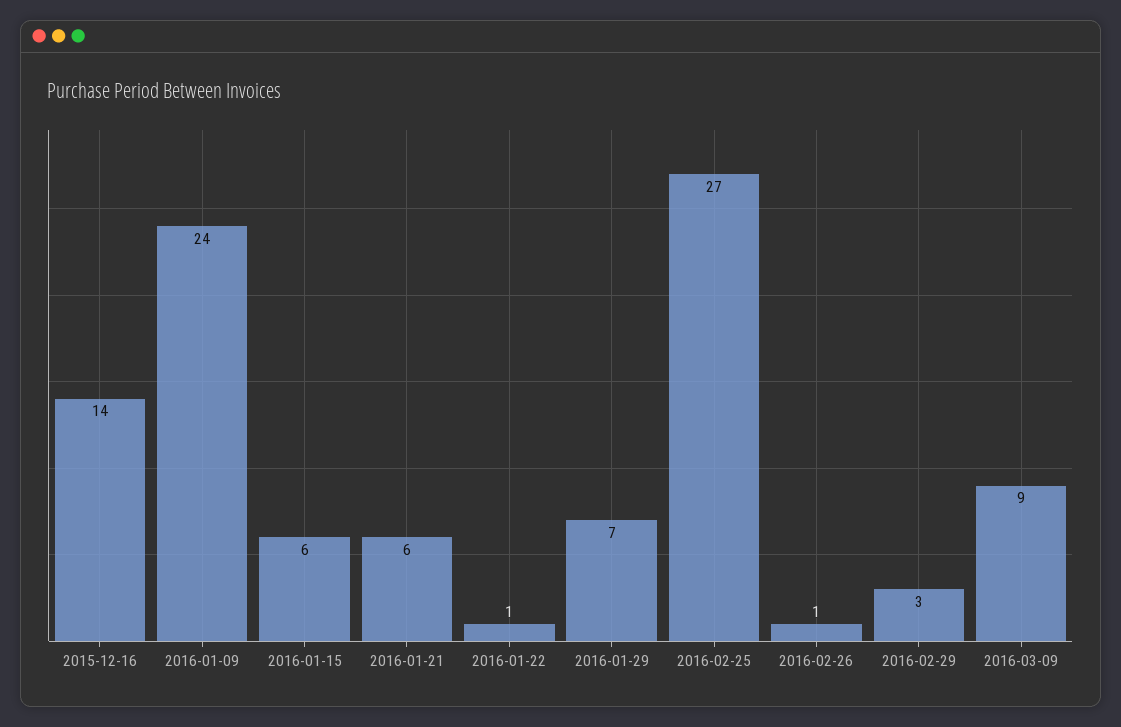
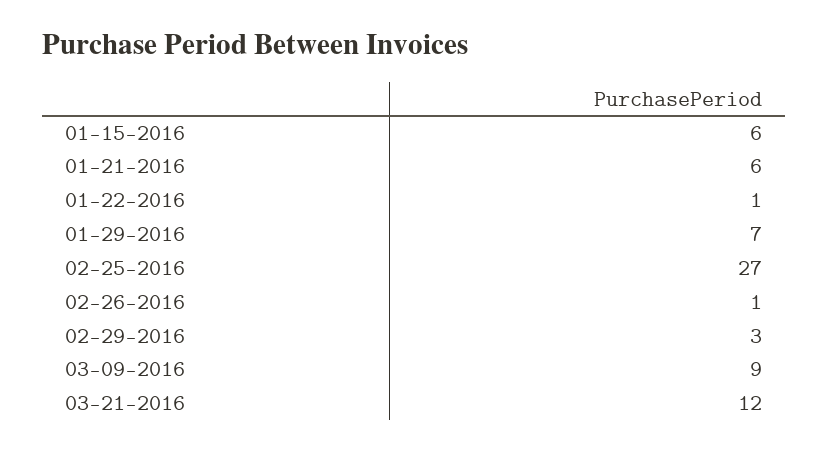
2015-12-16: 14 -> none
2016-01-09: 24 -> none
03-21-2016: none -> 12

